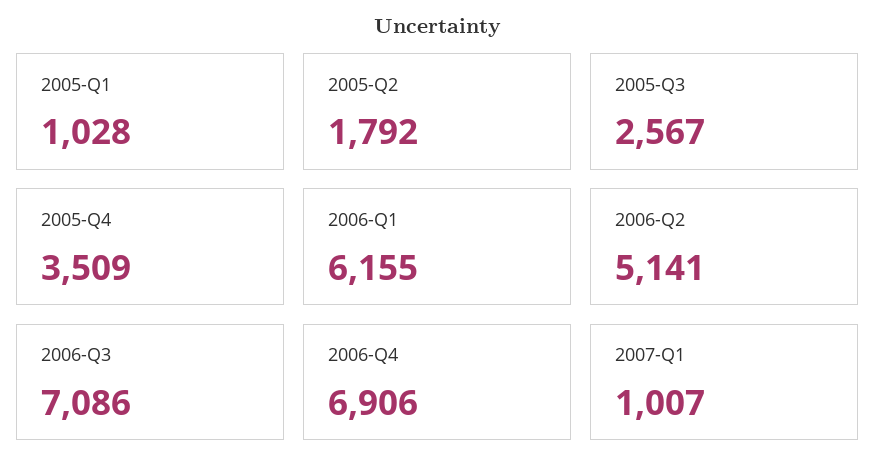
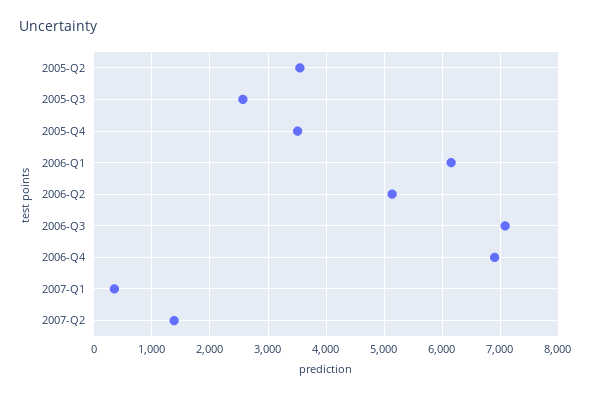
2005-Q1: 1028 -> none
2005-Q2: 1792 -> 3600
2007-Q1: 1007 -> 400
2007-Q2: none -> 1400

